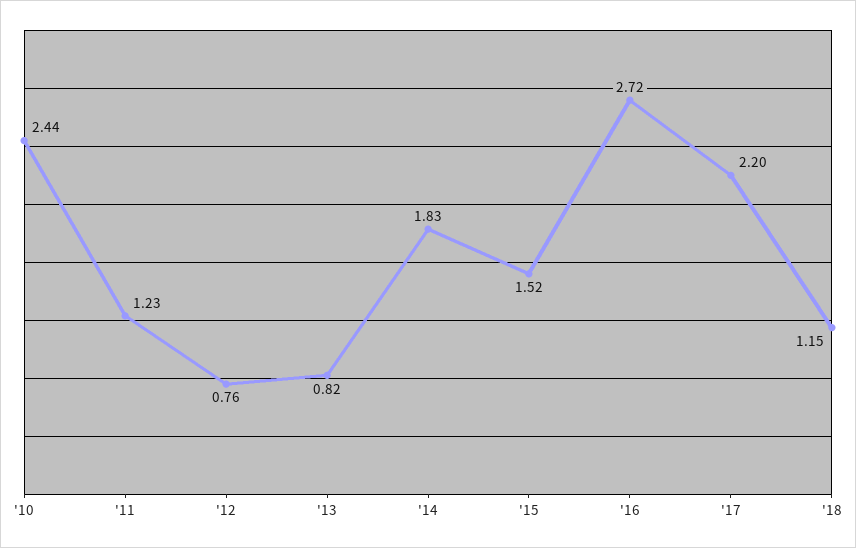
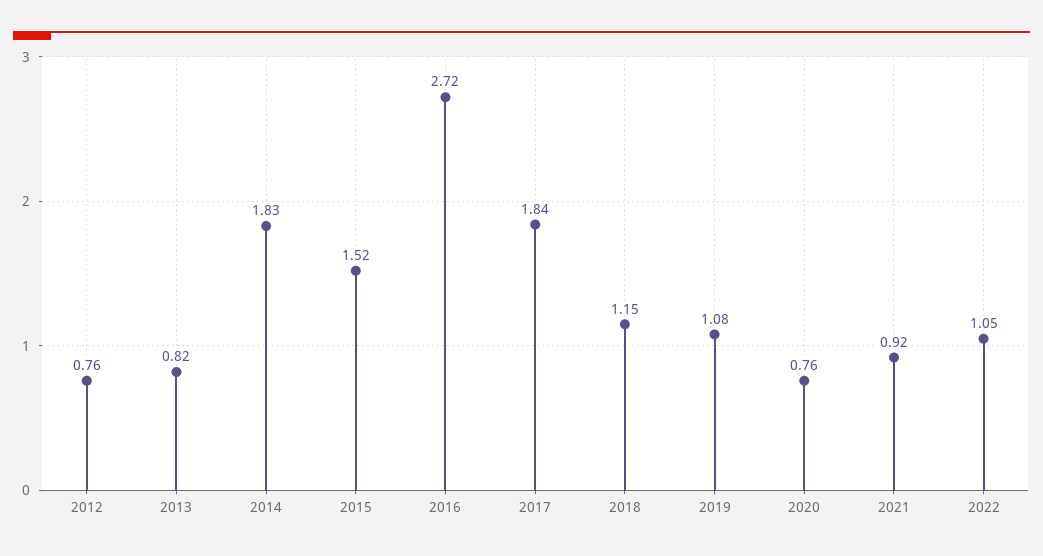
'10: 2.44 -> none
'11: 1.23 -> none
'17: 2.2 -> 1.84
2019: none -> 1.08
2020: none -> 0.76
2021: none -> 0.92
2022: none -> 1.05

